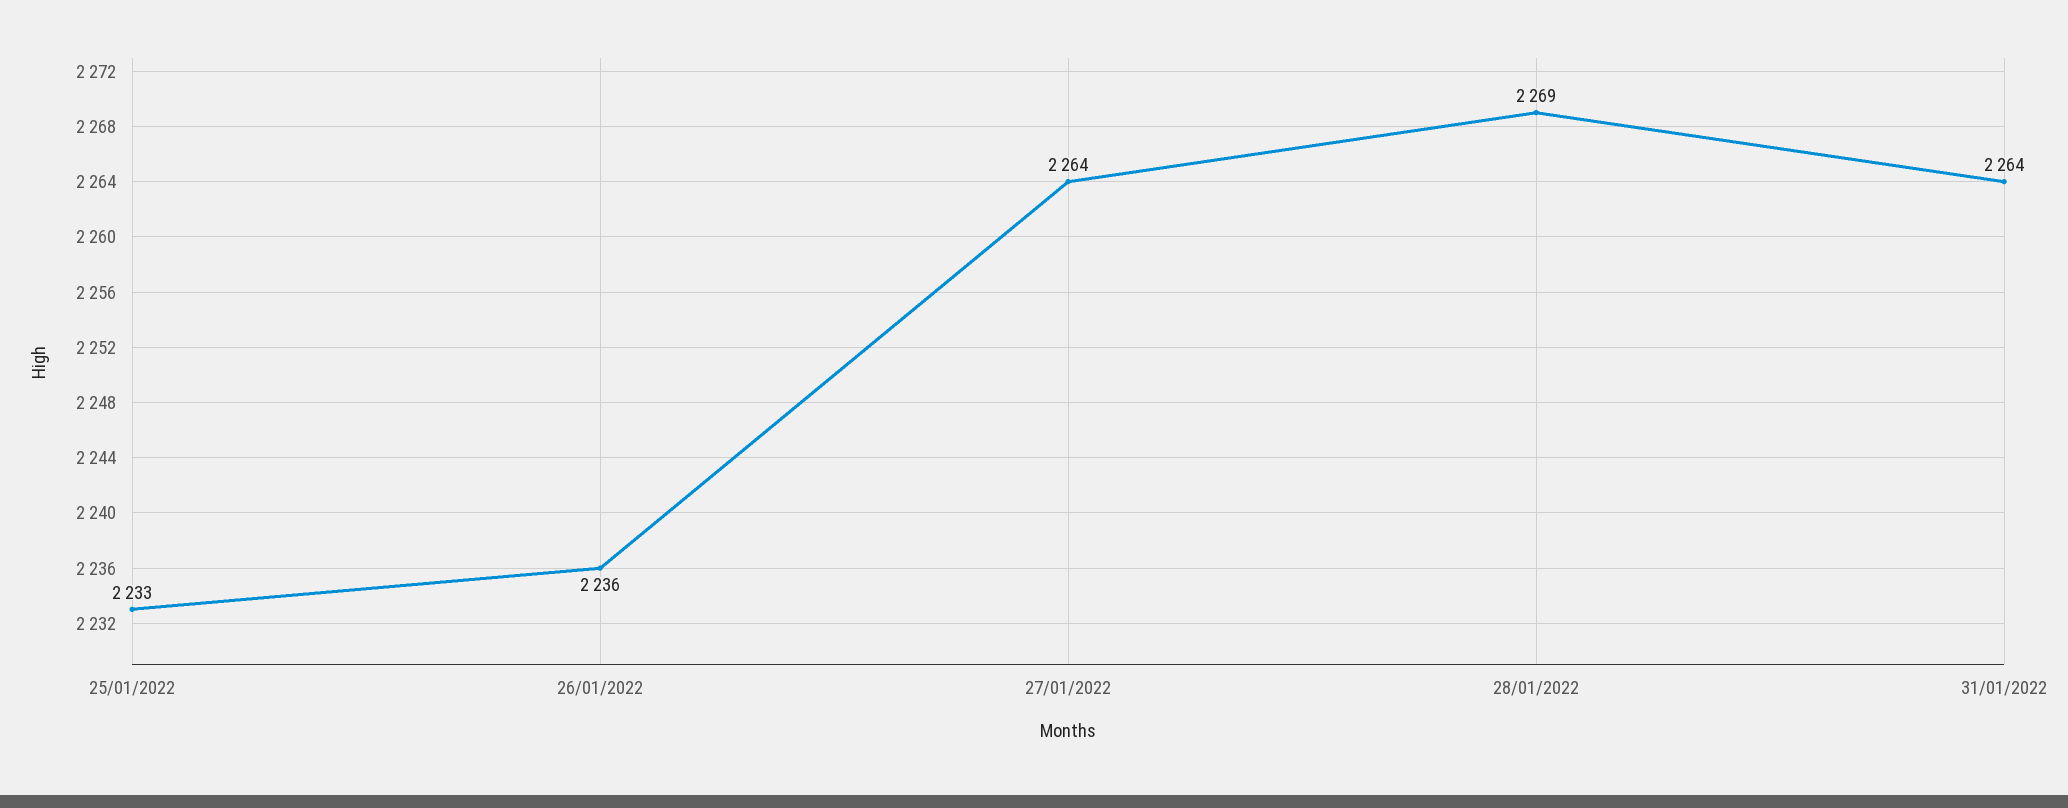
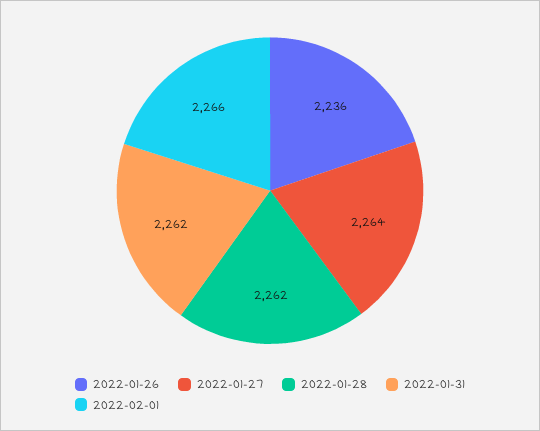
25/01/2022: 2233 -> none
28/01/2022: 2269 -> 2262
31/01/2022: 2264 -> 2262
2022-02-01: none -> 2266

